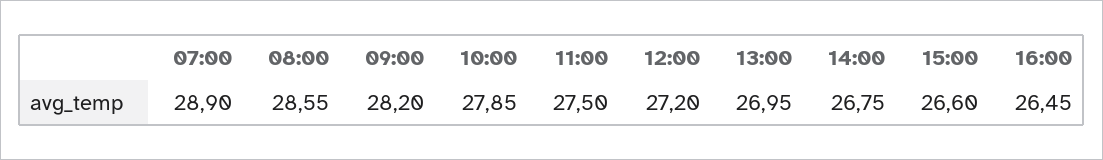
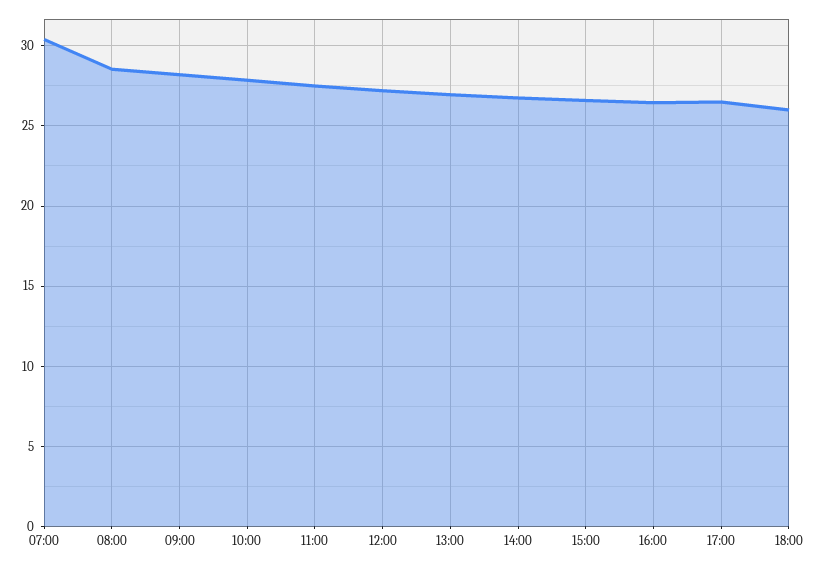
07:00: 28.9 -> 30.5
17:00: none -> 26.5
18:00: none -> 26

